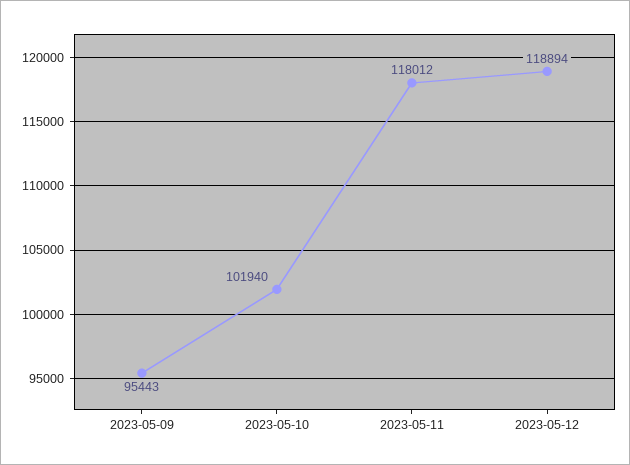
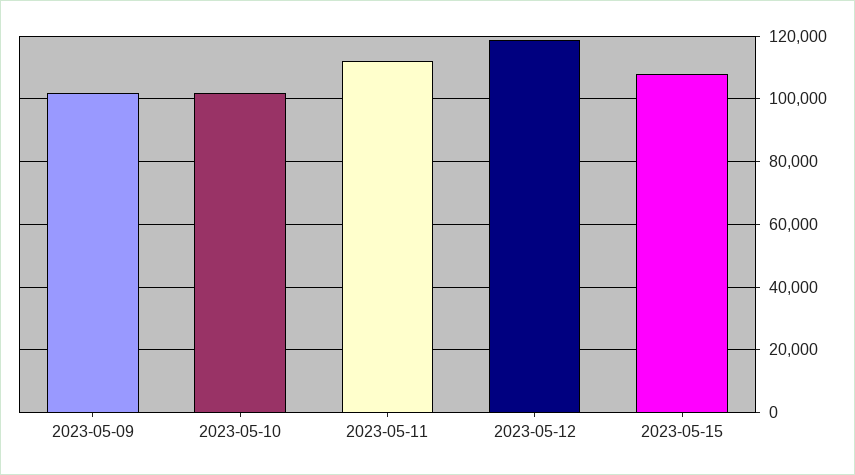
2023-05-09: 95443 -> 102000
2023-05-11: 118012 -> 112000
2023-05-15: none -> 108000

